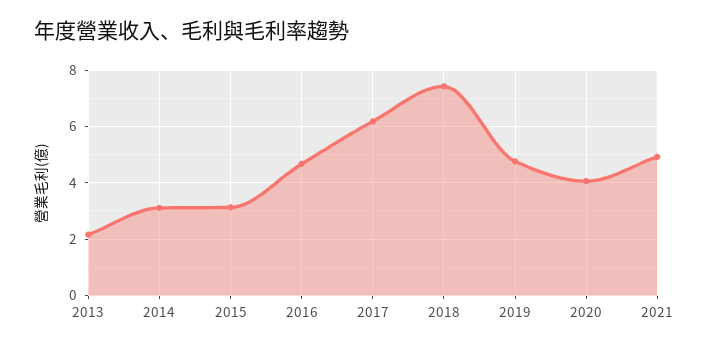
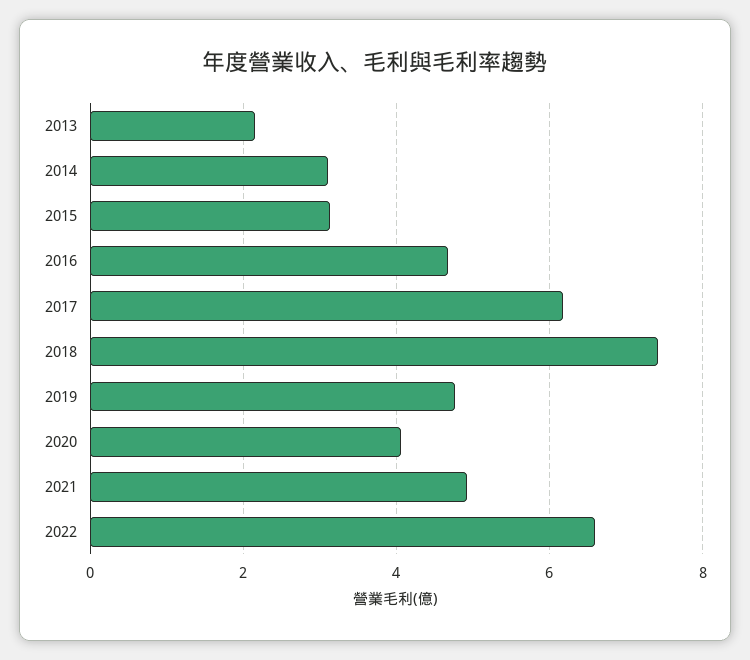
2022: none -> 6.6

